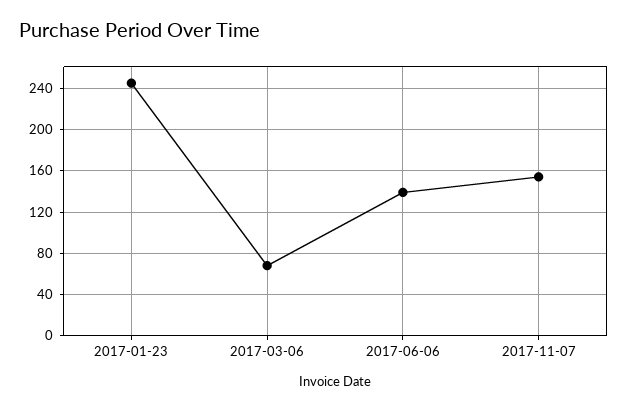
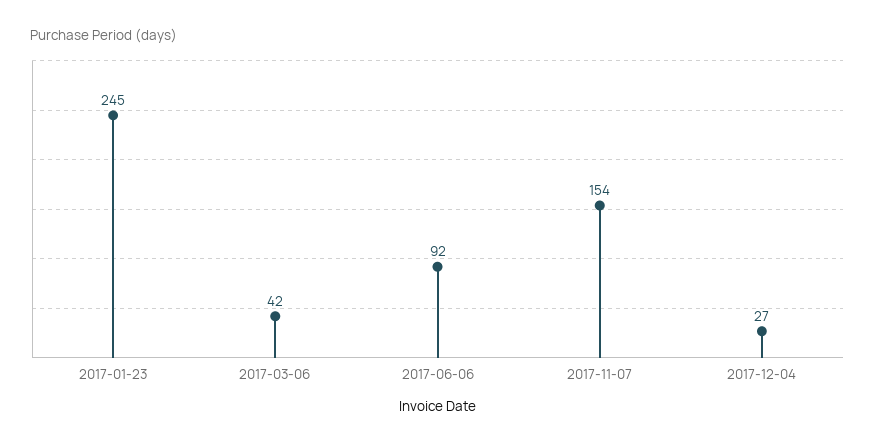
2017-03-06: 70 -> 42
2017-06-06: 140 -> 92
2017-12-04: none -> 27

